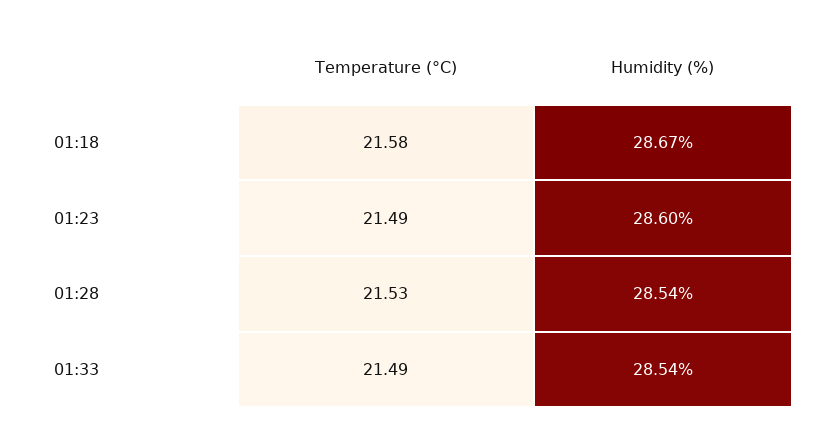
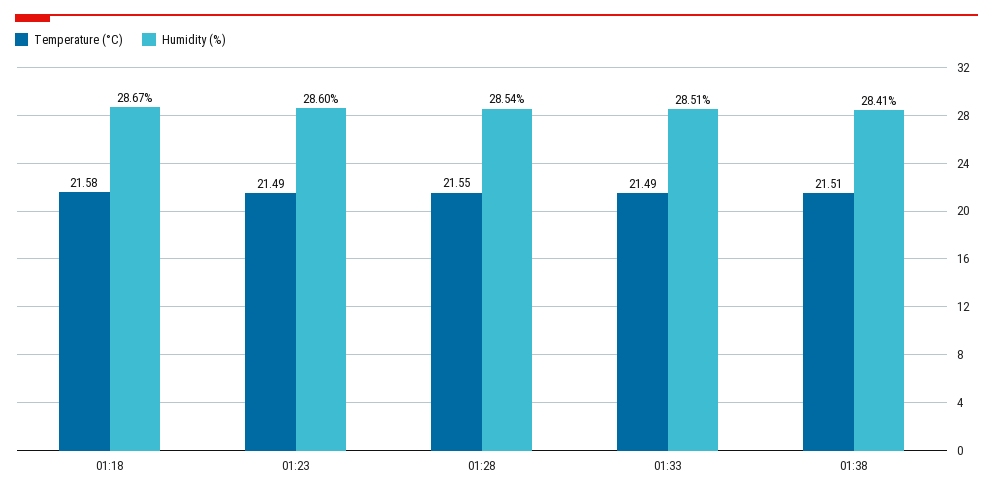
Temperature (°C), 01:28: 21.53 -> 21.55
Humidity (%), 01:33: 28.54 -> 28.51
Temperature (°C), 01:38: none -> 21.51
Humidity (%), 01:38: none -> 28.41

